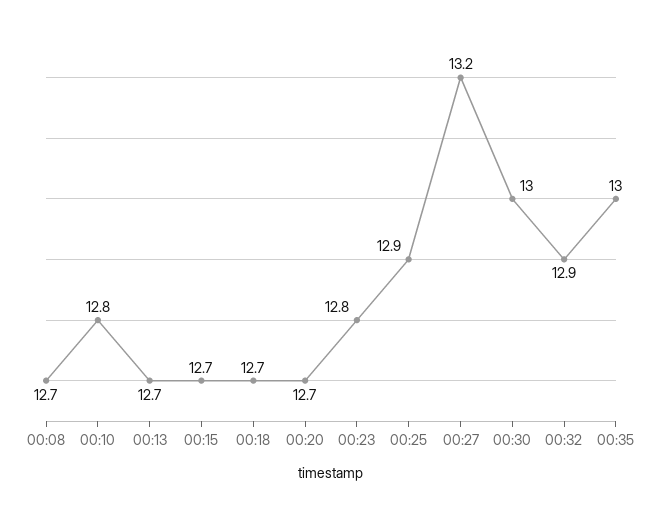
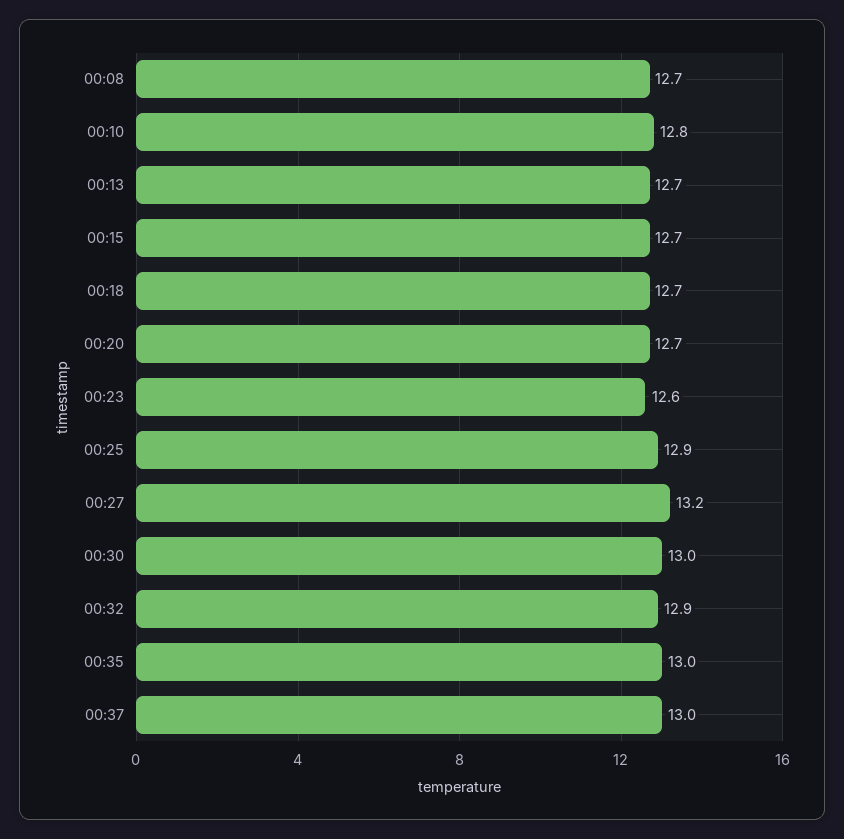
00:23: 12.8 -> 12.6
00:37: none -> 13

